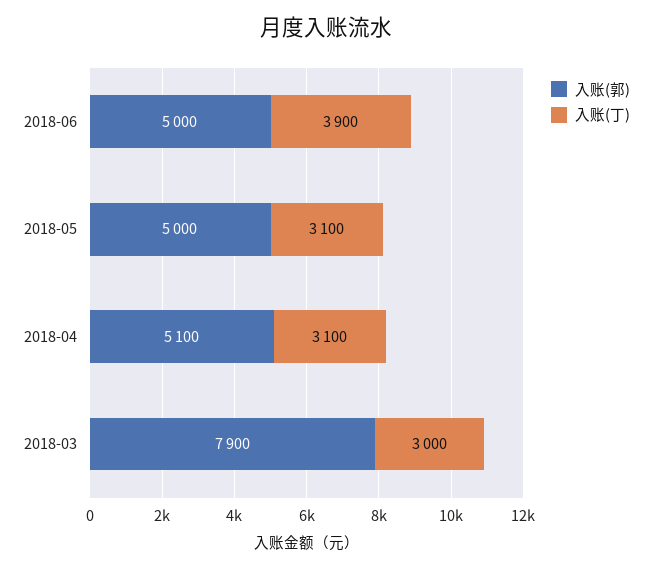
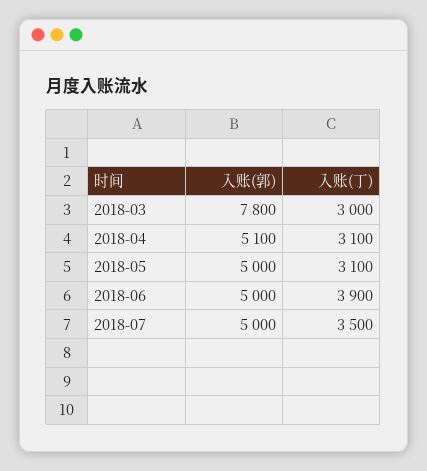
入账(郭), 2018-03: 7900 -> 7800
入账(郭), 2018-07: none -> 5000
入账(丁), 2018-07: none -> 3500

